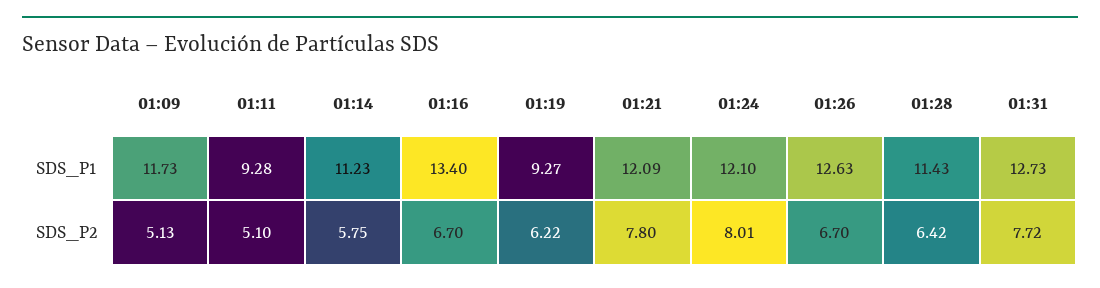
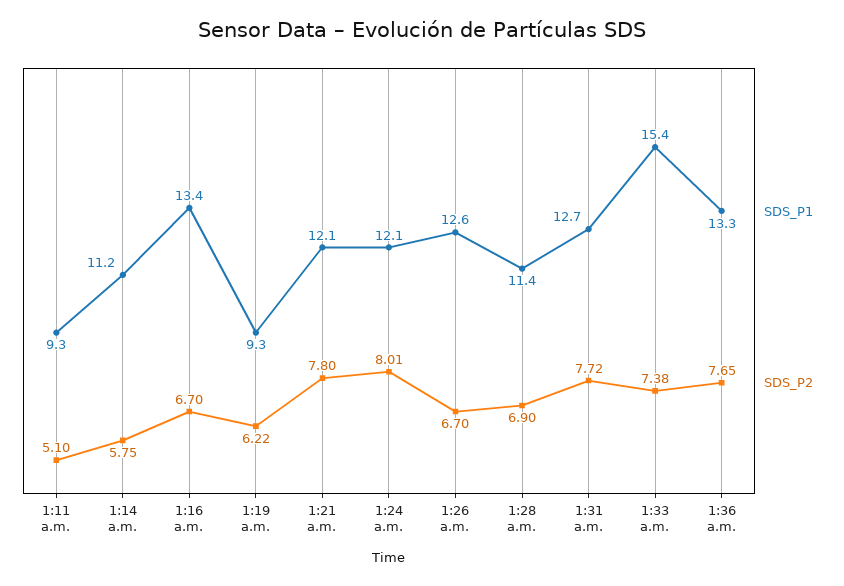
SDS_P1, 01:09: 11.73 -> none
SDS_P2, 01:09: 5.13 -> none
SDS_P2, 01:28: 6.42 -> 6.9
SDS_P1, 1:33 a.m.: none -> 15.4
SDS_P2, 1:33 a.m.: none -> 7.38
SDS_P1, 1:36 a.m.: none -> 13.3
SDS_P2, 1:36 a.m.: none -> 7.65

